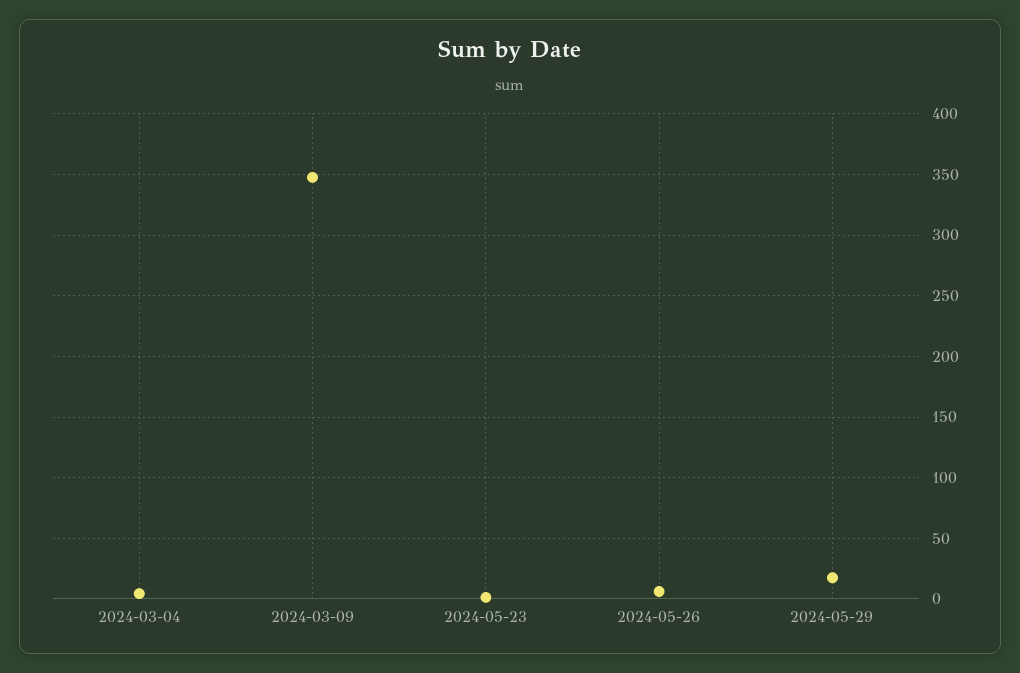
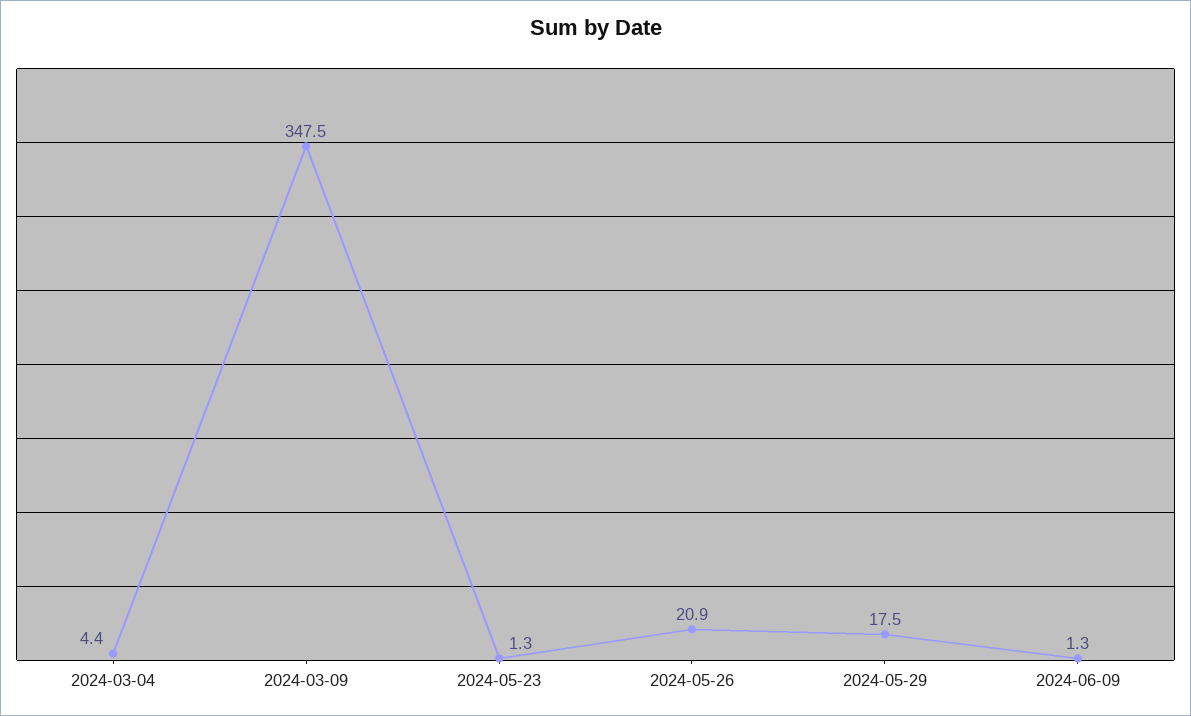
2024-05-26: 5 -> 20.9
2024-06-09: none -> 1.3

